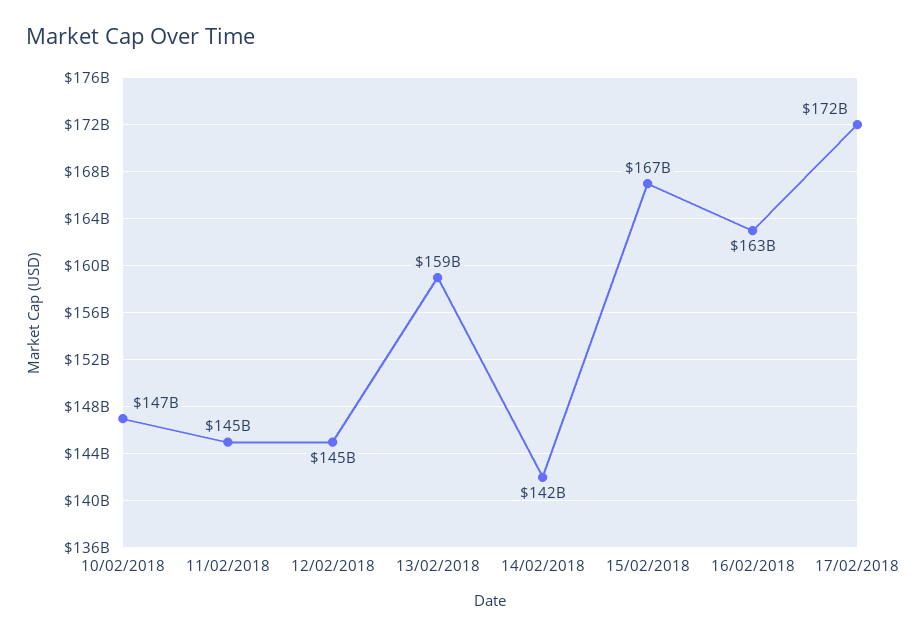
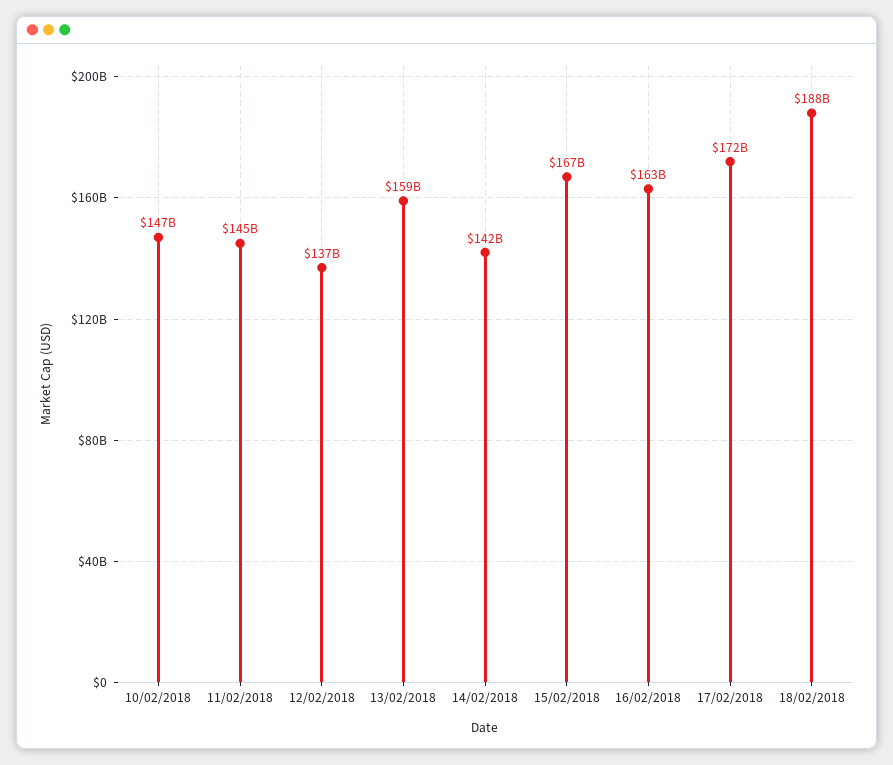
12/02/2018: 145000000000 -> 137000000000
18/02/2018: none -> 188000000000

